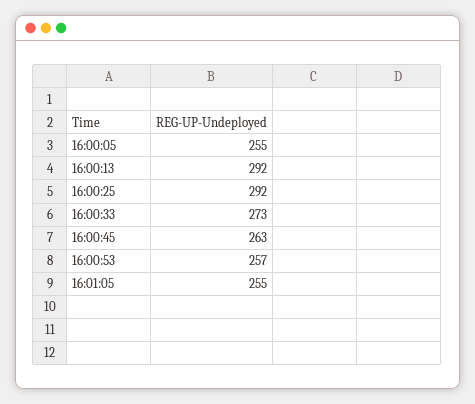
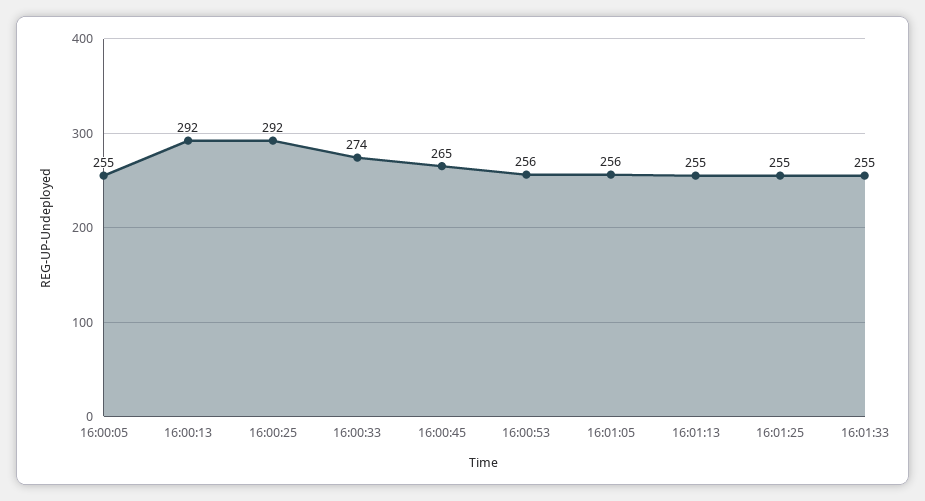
16:00:33: 273 -> 274
16:00:45: 263 -> 265
16:00:53: 257 -> 256
16:01:05: 255 -> 256
16:01:13: none -> 255
16:01:25: none -> 255
16:01:33: none -> 255

